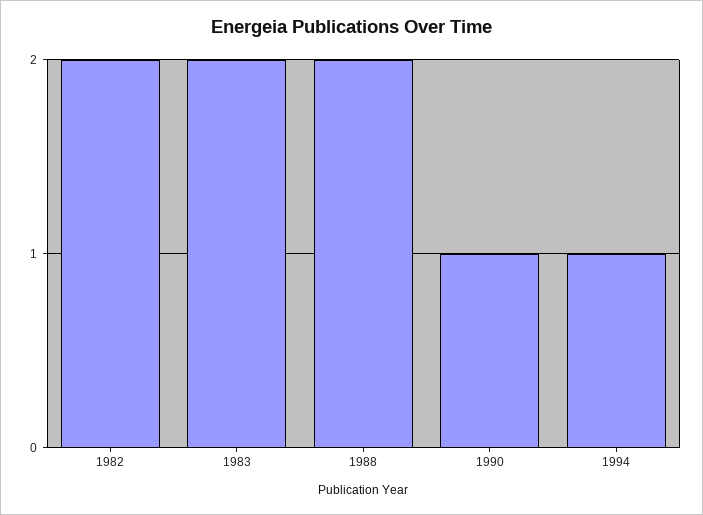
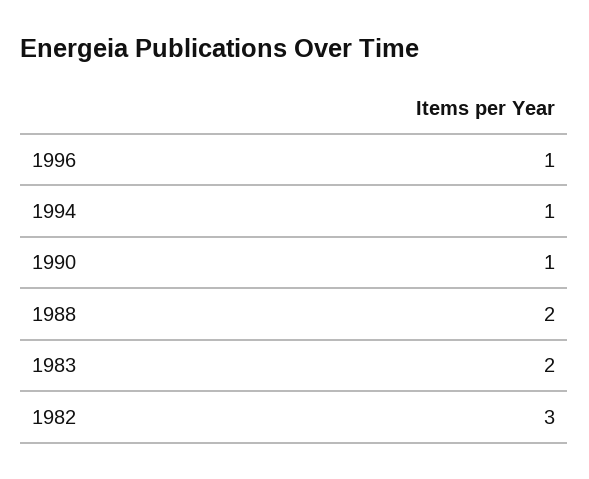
1982: 2 -> 3
1996: none -> 1

